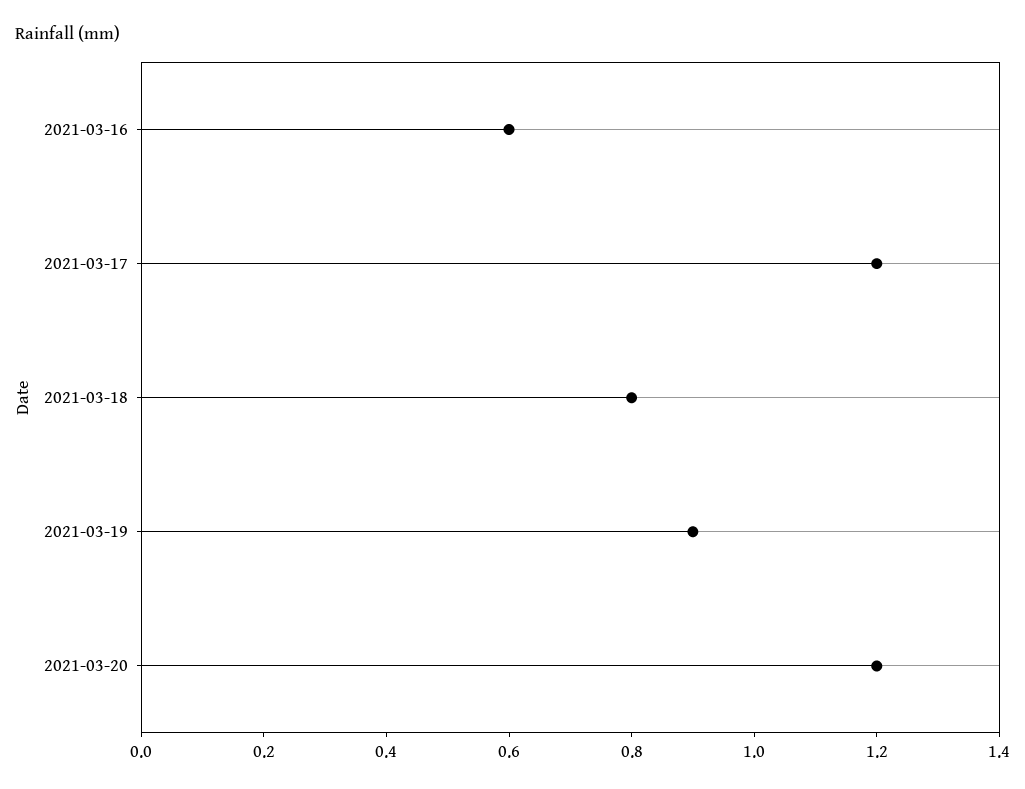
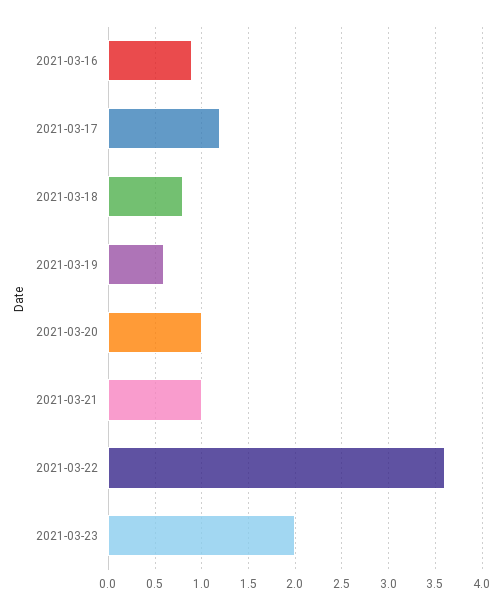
2021-03-16: 0.6 -> 0.9
2021-03-19: 0.9 -> 0.6
2021-03-20: 1.2 -> 1
2021-03-21: none -> 1
2021-03-22: none -> 3.6
2021-03-23: none -> 2

